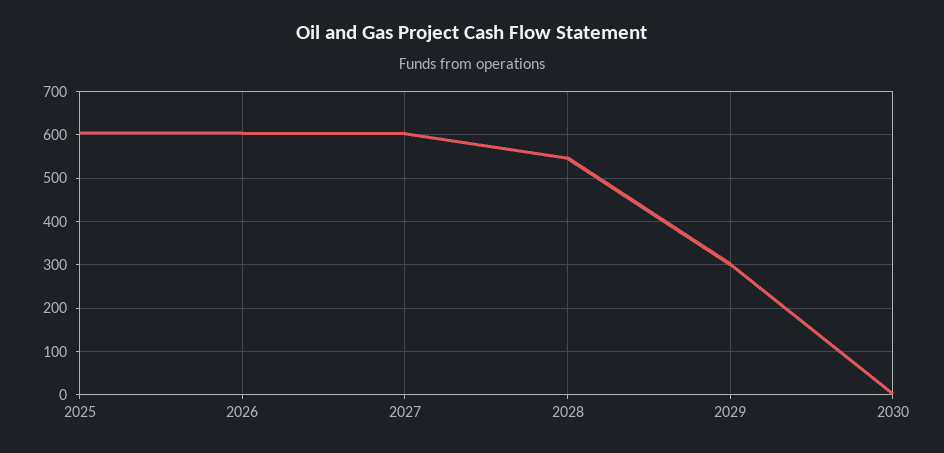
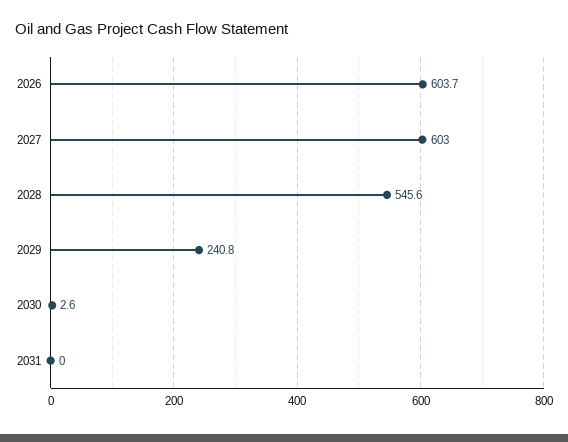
2025: 600 -> none
2029: 300 -> 240.8
2031: none -> 0

